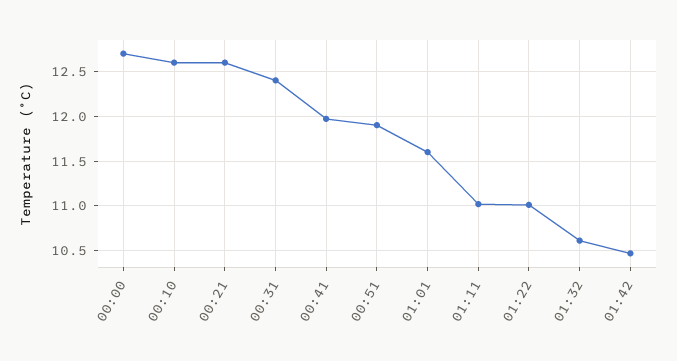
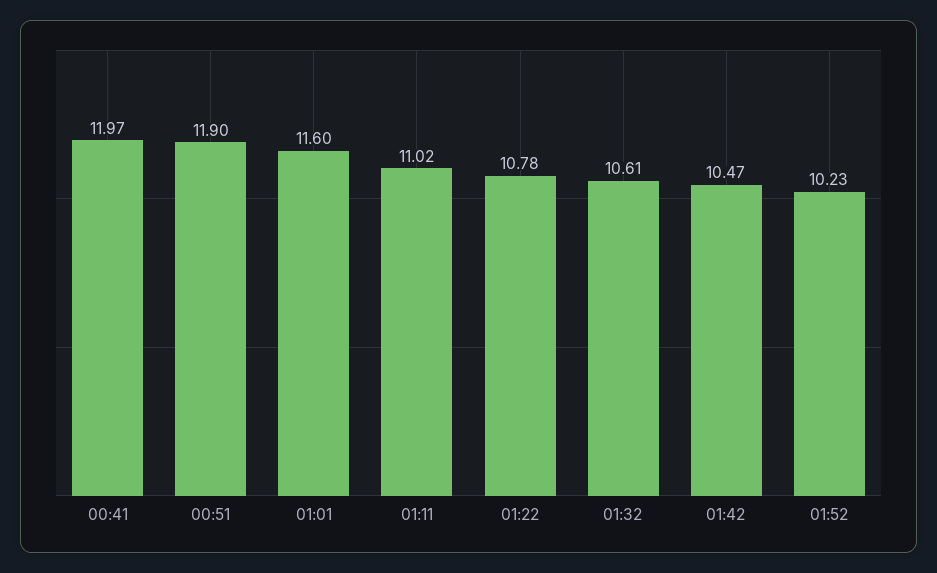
00:00: 12.7 -> none
00:10: 12.6 -> none
00:21: 12.6 -> none
00:31: 12.4 -> none
01:22: 11 -> 10.78
01:52: none -> 10.23

